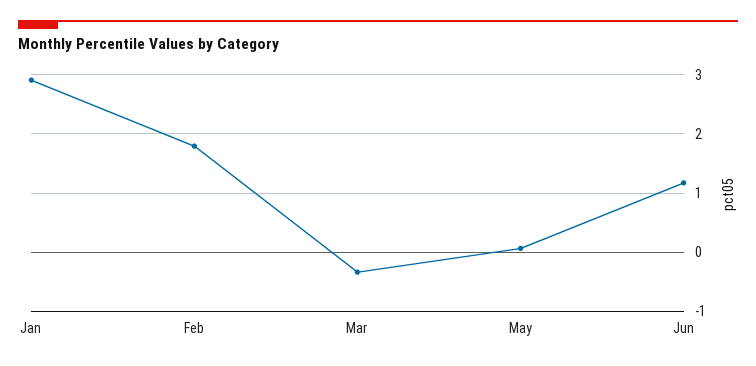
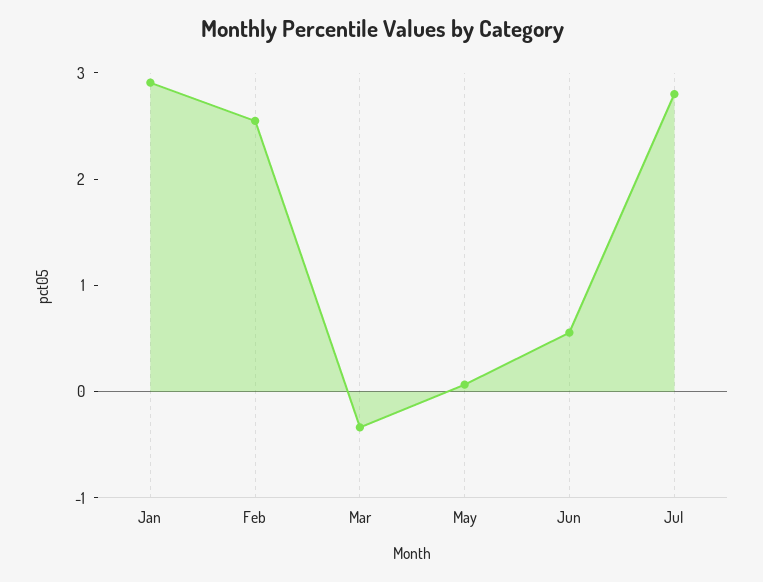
Feb: 1.8 -> 2.6
Jun: 1.2 -> 0.6
Jul: none -> 2.8

